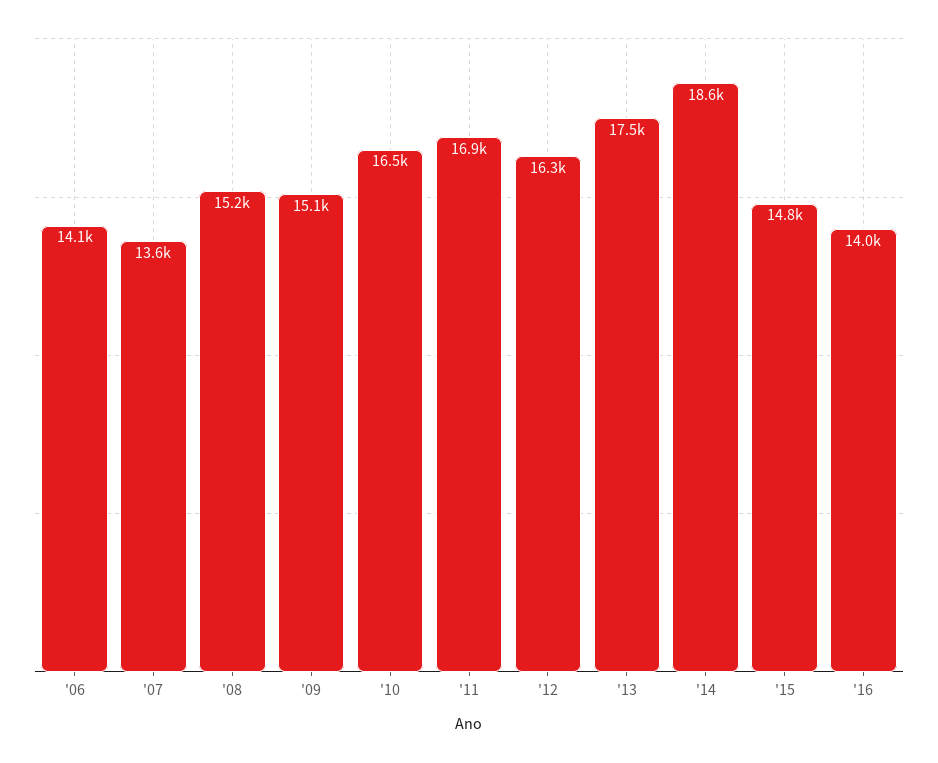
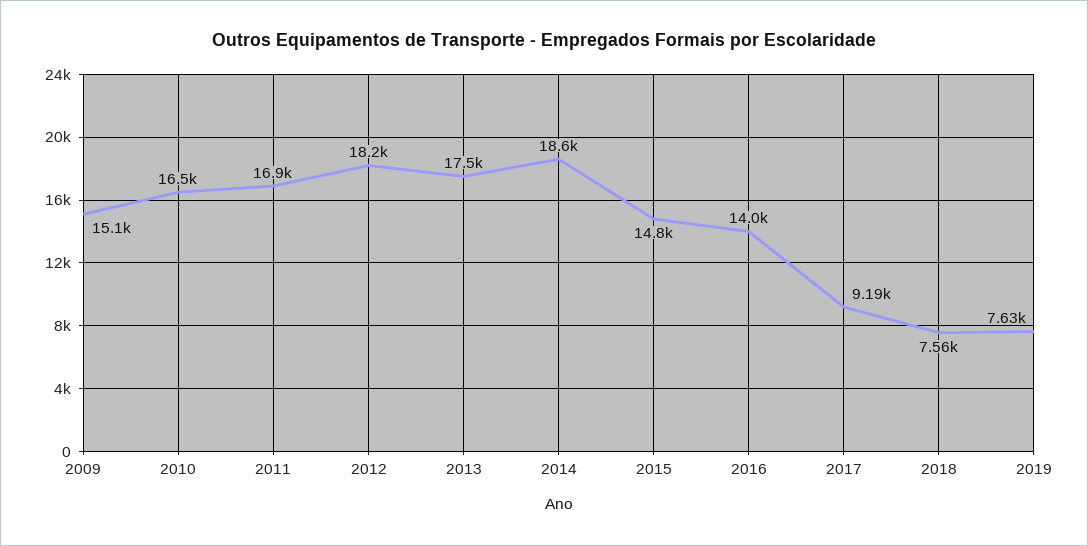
'06: 14100 -> none
'07: 13600 -> none
'08: 15200 -> none
'12: 16300 -> 18200
2017: none -> 9190
2018: none -> 7560
2019: none -> 7630

